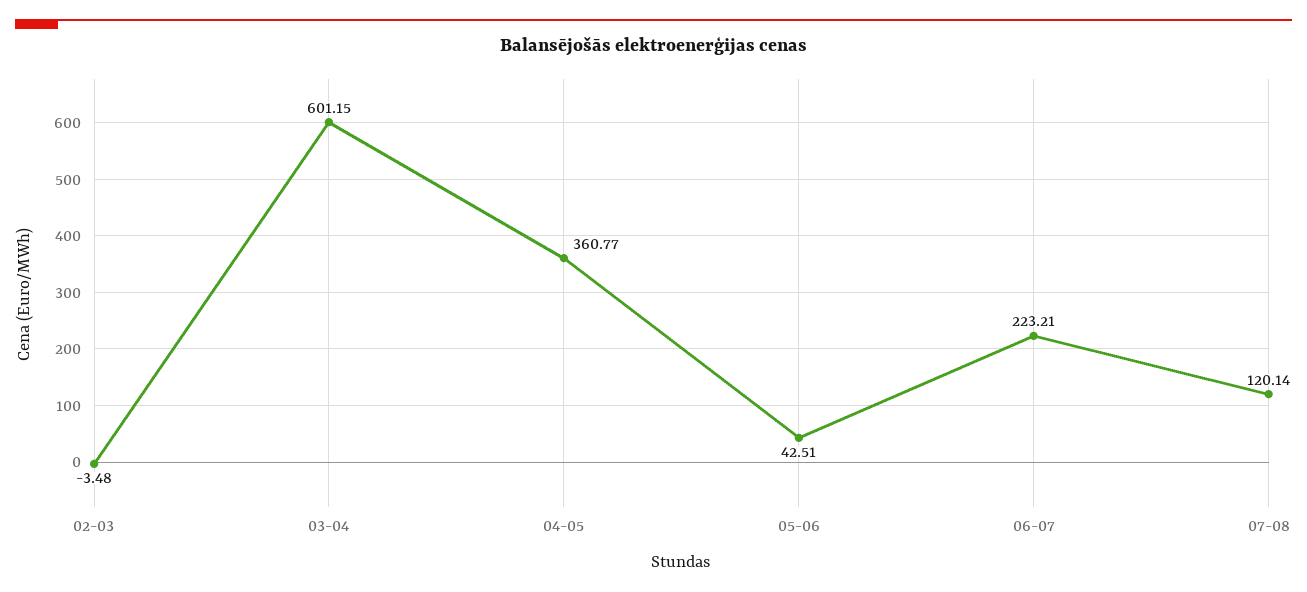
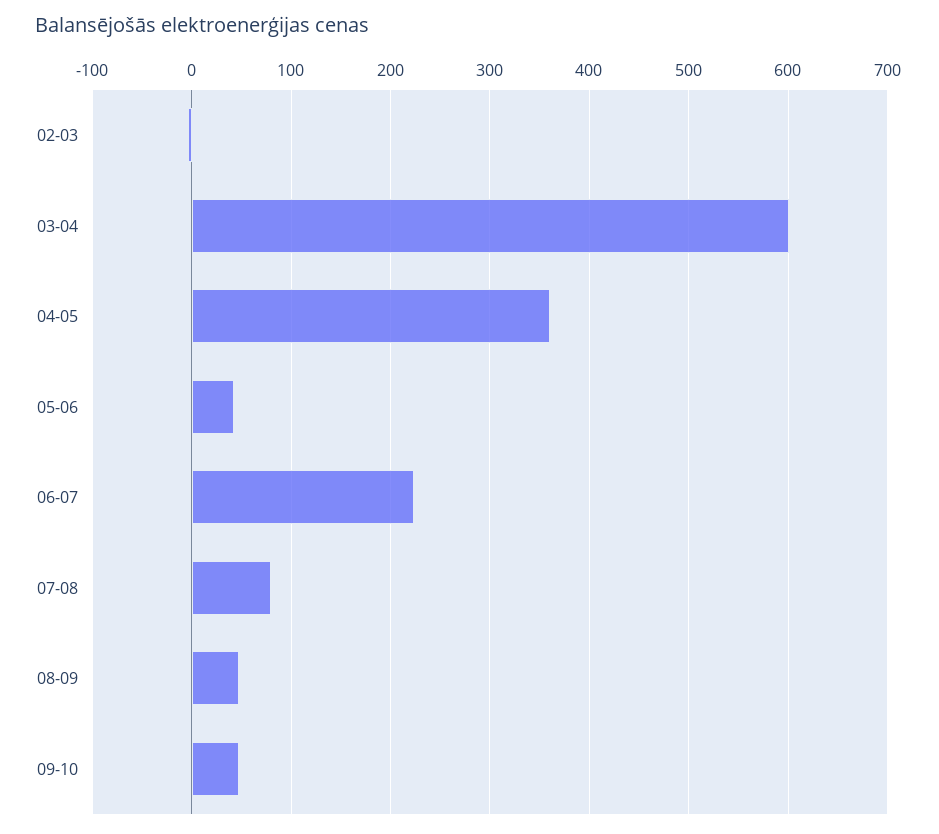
07-08: 120.14 -> 80
08-09: none -> 50
09-10: none -> 50

